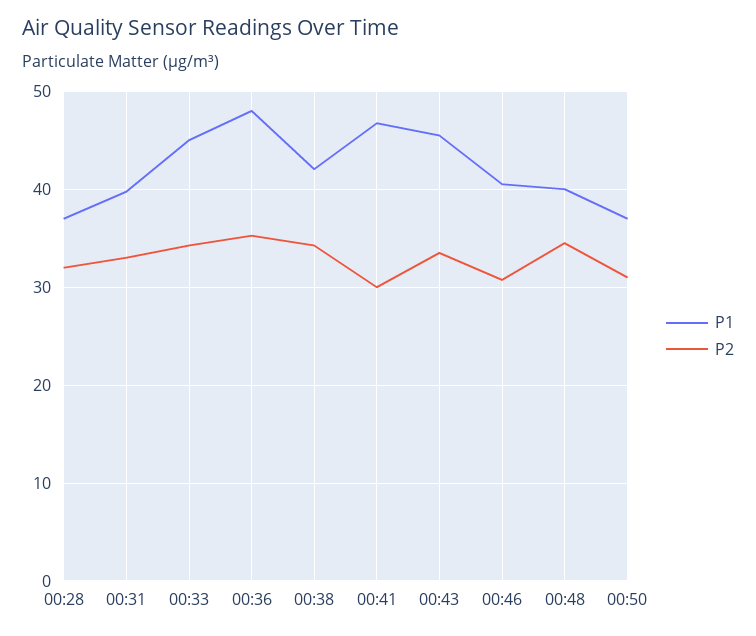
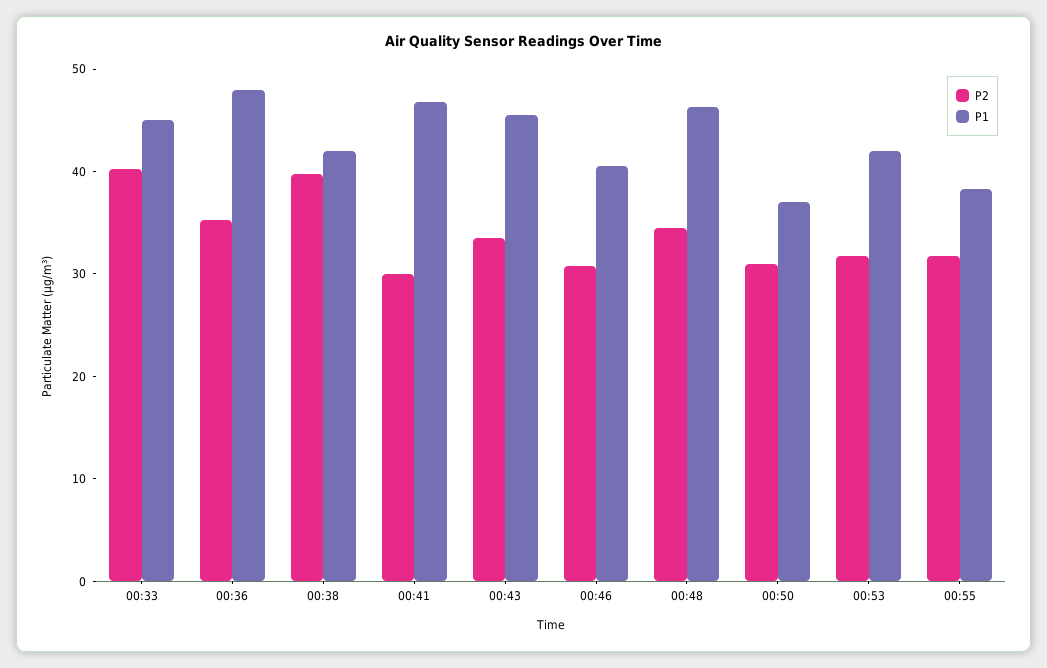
P1, 00:28: 37 -> none
P2, 00:28: 32 -> none
P1, 00:31: 40 -> none
P2, 00:31: 33 -> none
P2, 00:33: 34 -> 40
P2, 00:38: 34 -> 40
P1, 00:48: 40 -> 46
P2, 00:53: none -> 32
P1, 00:53: none -> 42
P2, 00:55: none -> 32
P1, 00:55: none -> 38

